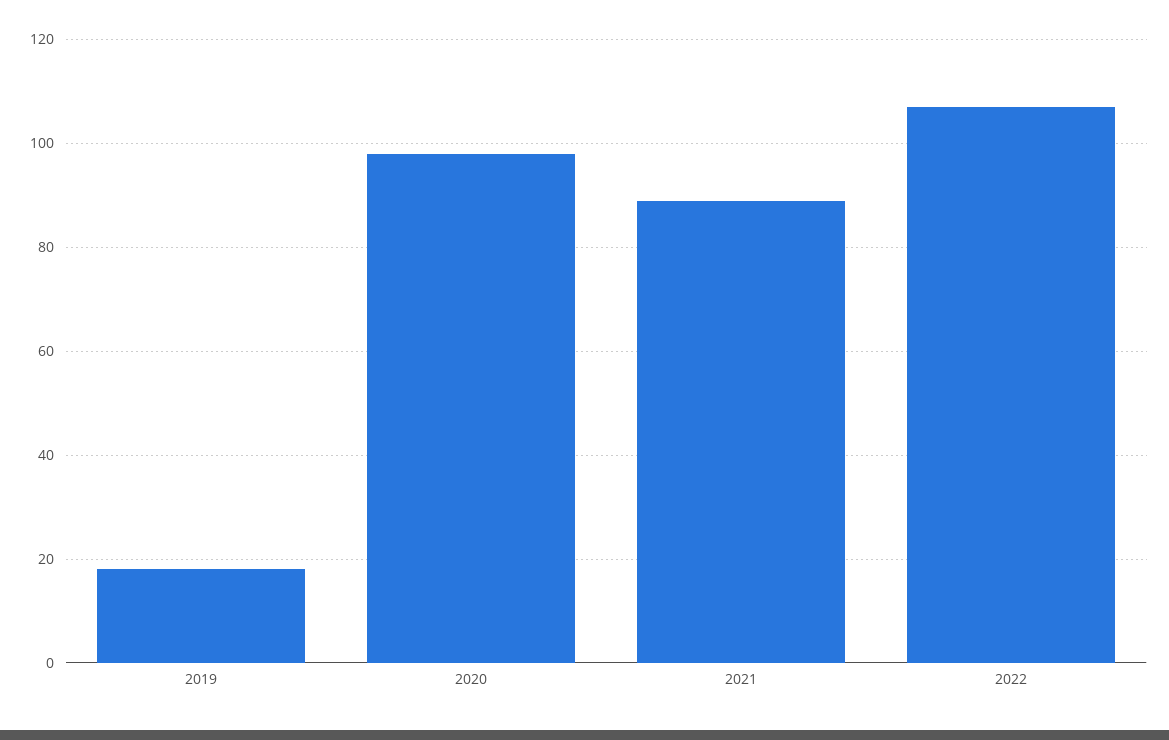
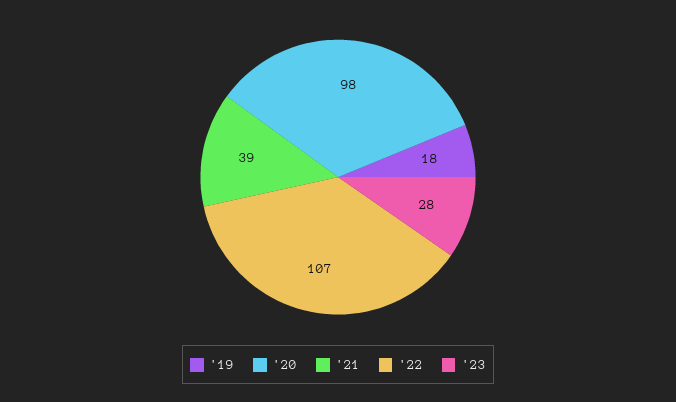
2021: 90 -> 39
'23: none -> 28

